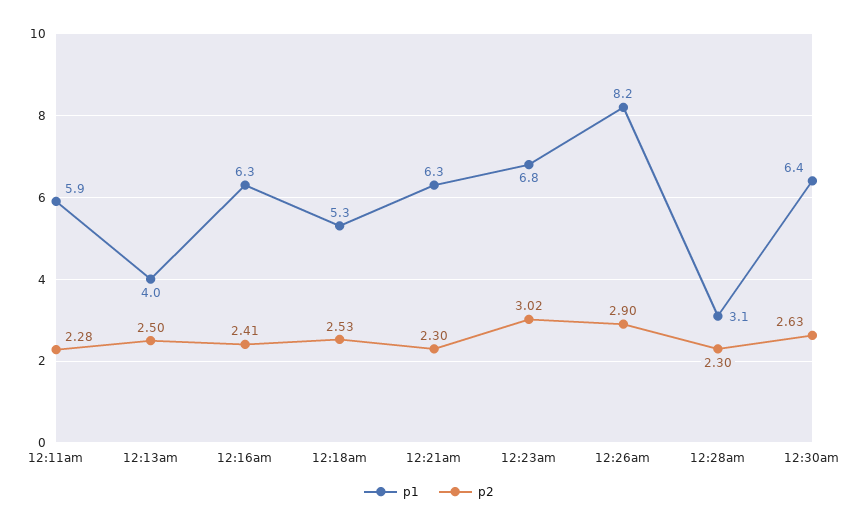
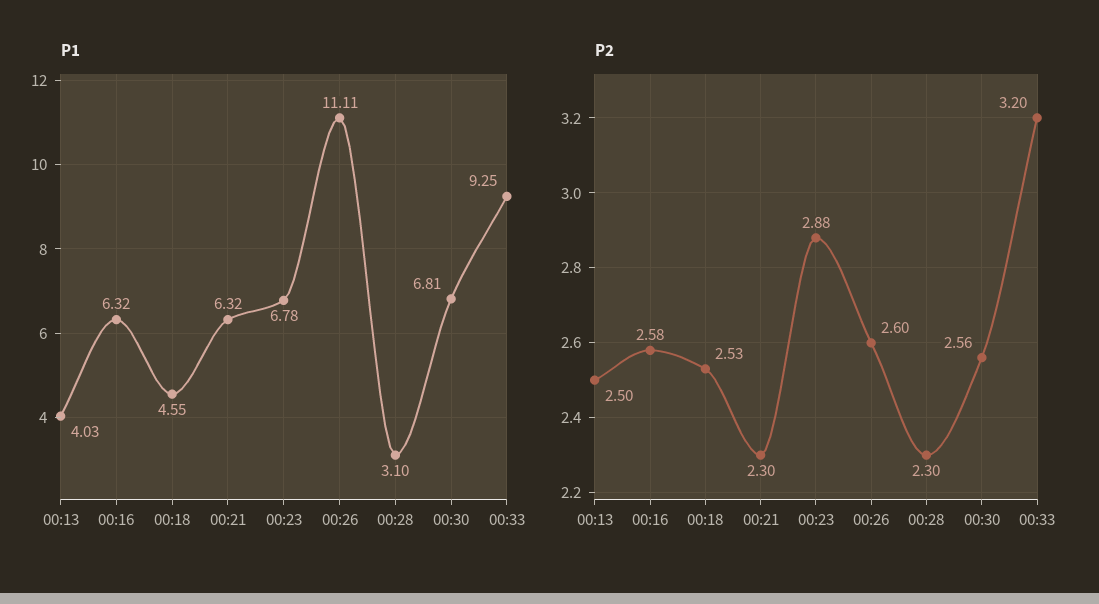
p1, 12:11am: 5.9 -> none
p2, 12:11am: 2.28 -> none
p2, 12:16am: 2.41 -> 2.58
p1, 12:18am: 5.3 -> 4.55
p2, 12:23am: 3.02 -> 2.88
p1, 12:26am: 8.2 -> 11.11
p2, 12:26am: 2.9 -> 2.6
p1, 12:30am: 6.4 -> 6.81
p2, 12:30am: 2.63 -> 2.56
p1, 00:33: none -> 9.25
p2, 00:33: none -> 3.2

